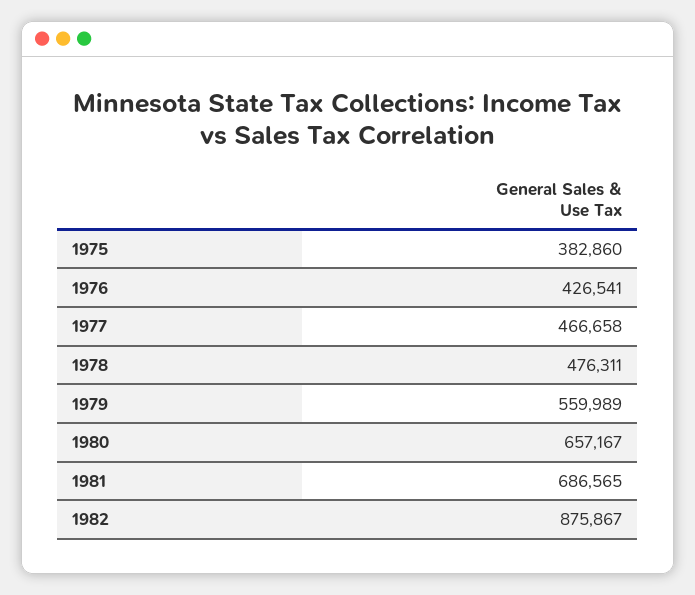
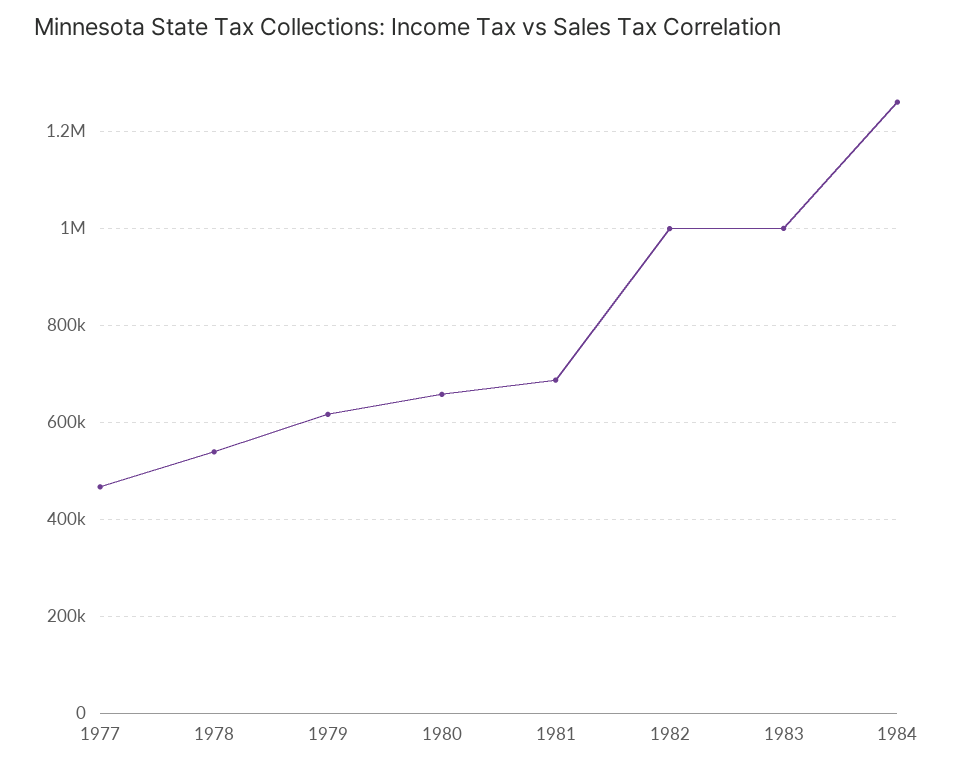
1975: 382860 -> none
1976: 426541 -> none
1978: 476311 -> 540000
1979: 559989 -> 620000
1982: 875867 -> 1000000
1983: none -> 1000000
1984: none -> 1260000

